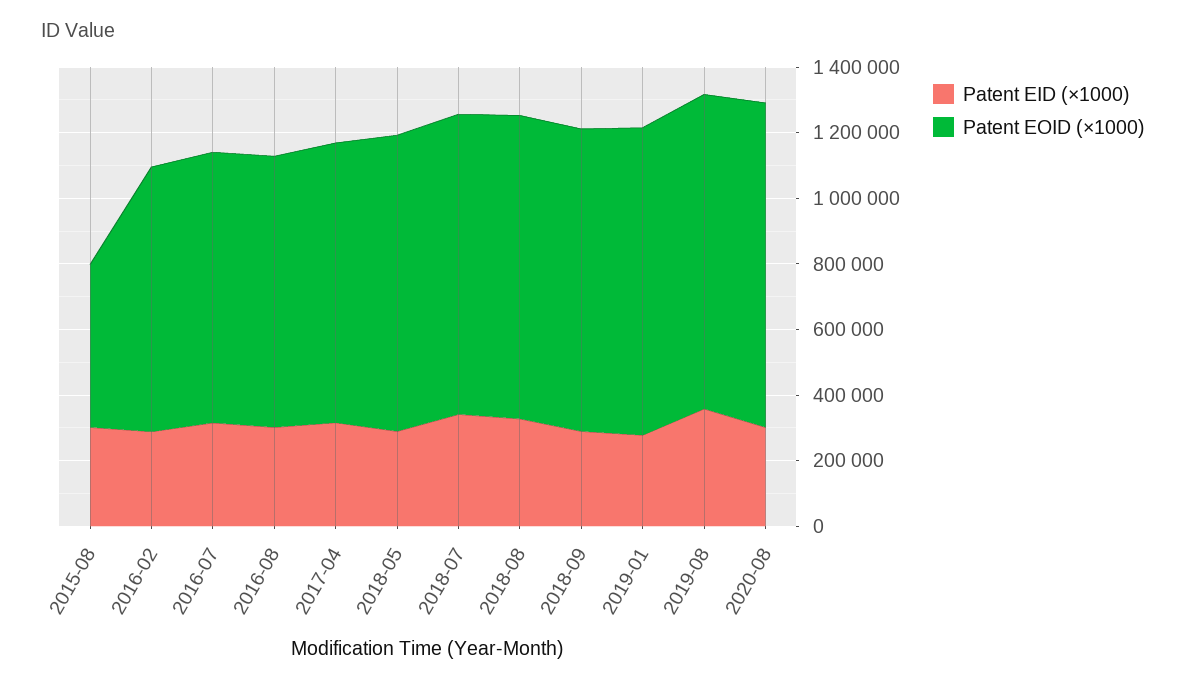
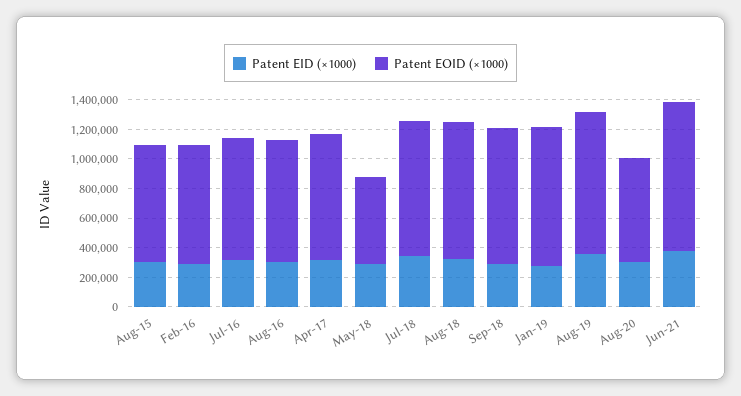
Patent EOID (×1000), 2015-08: 500000 -> 800000
Patent EOID (×1000), 2018-05: 900000 -> 600000
Patent EOID (×1000), 2020-08: 1000000 -> 700000
Patent EID (×1000), Jun-21: none -> 400000
Patent EOID (×1000), Jun-21: none -> 1000000

